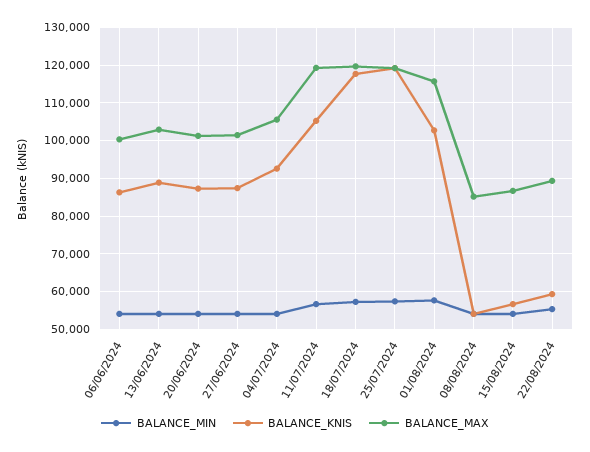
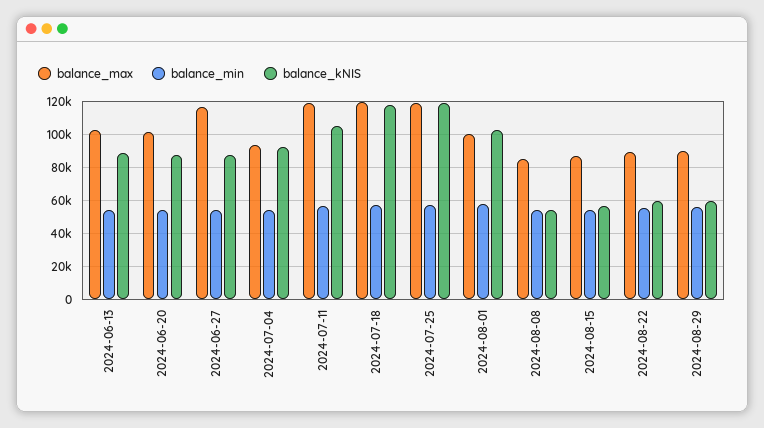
BALANCE_MIN, 06/06/2024: 54000 -> none
BALANCE_KNIS, 06/06/2024: 86000 -> none
BALANCE_MAX, 06/06/2024: 100000 -> none
BALANCE_MAX, 27/06/2024: 102000 -> 115000
BALANCE_MAX, 04/07/2024: 106000 -> 95000
BALANCE_MAX, 01/08/2024: 116000 -> 100000
BALANCE_MAX, 2024-08-29: none -> 90000
BALANCE_MIN, 2024-08-29: none -> 55000
BALANCE_KNIS, 2024-08-29: none -> 60000

